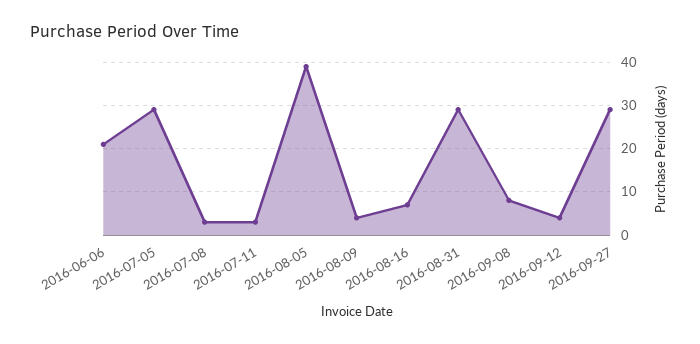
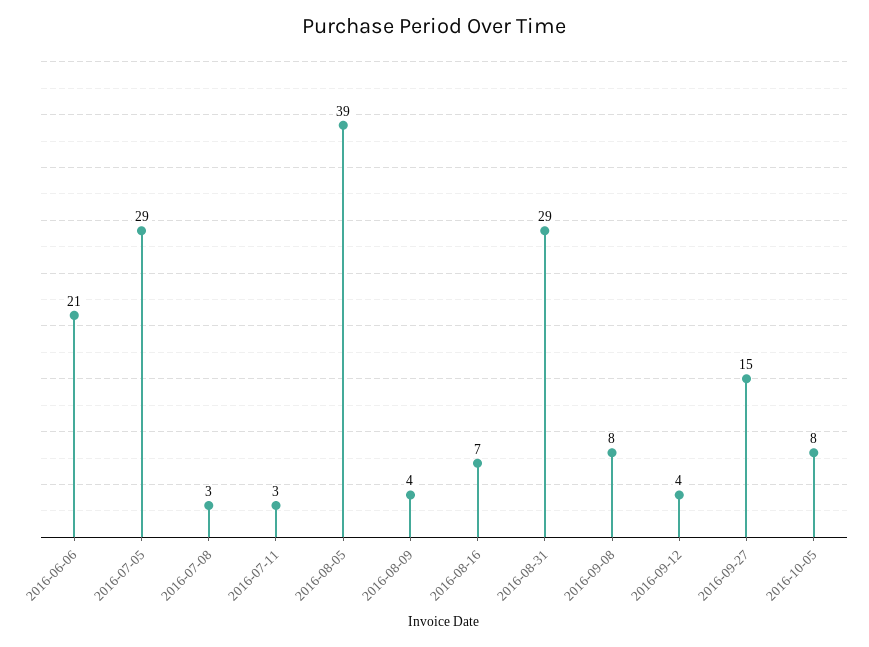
2016-09-27: 30 -> 15
2016-10-05: none -> 8

